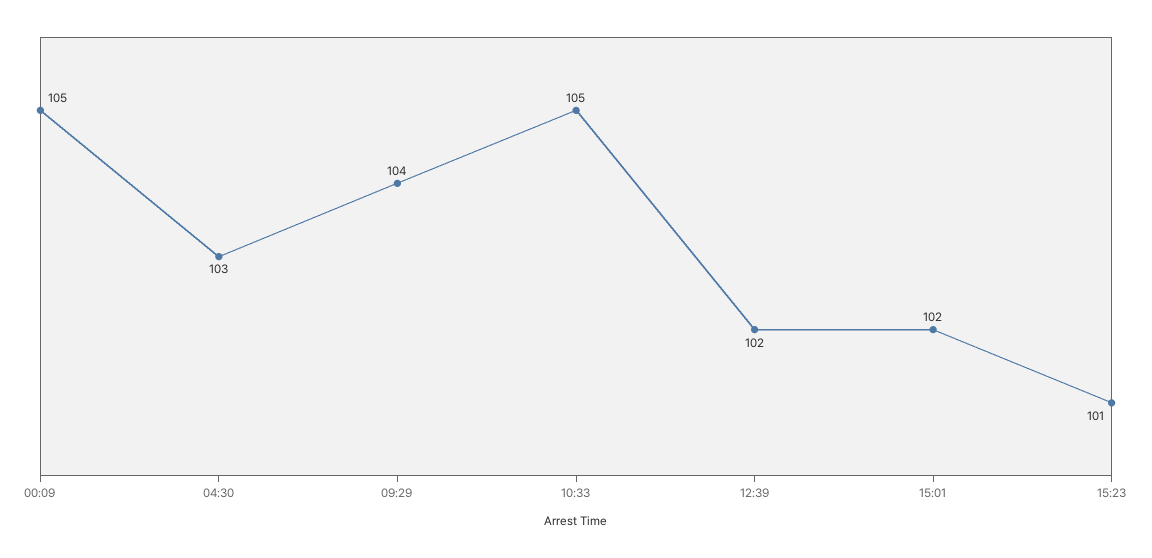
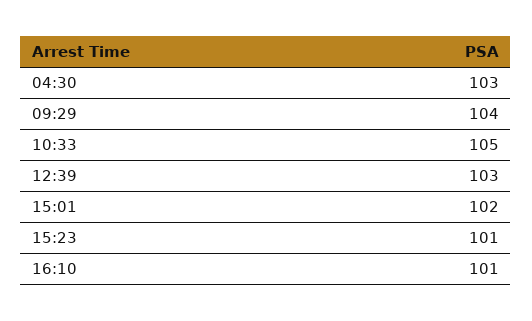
00:09: 105 -> none
12:39: 102 -> 103
16:10: none -> 101

